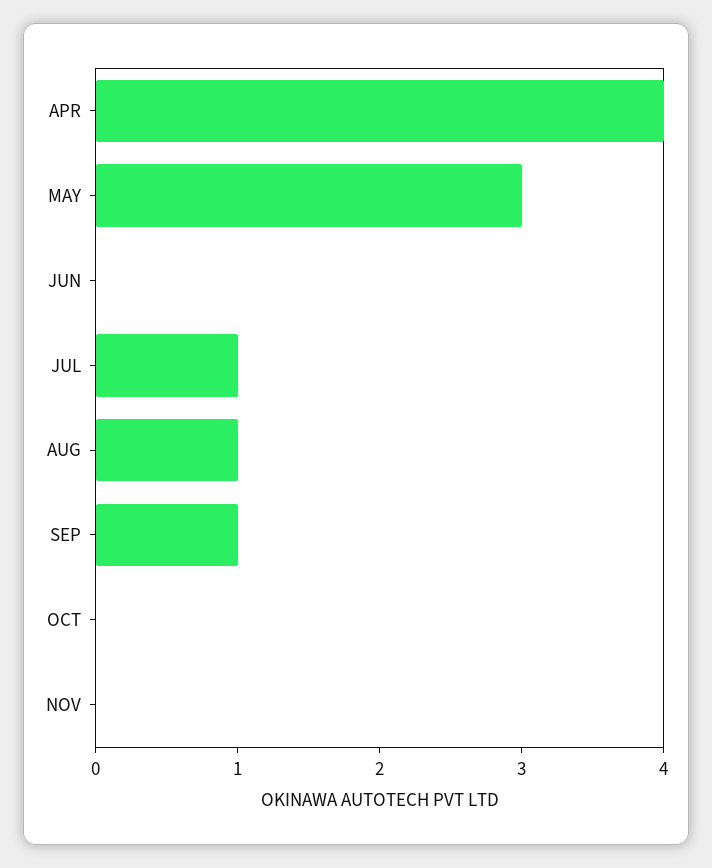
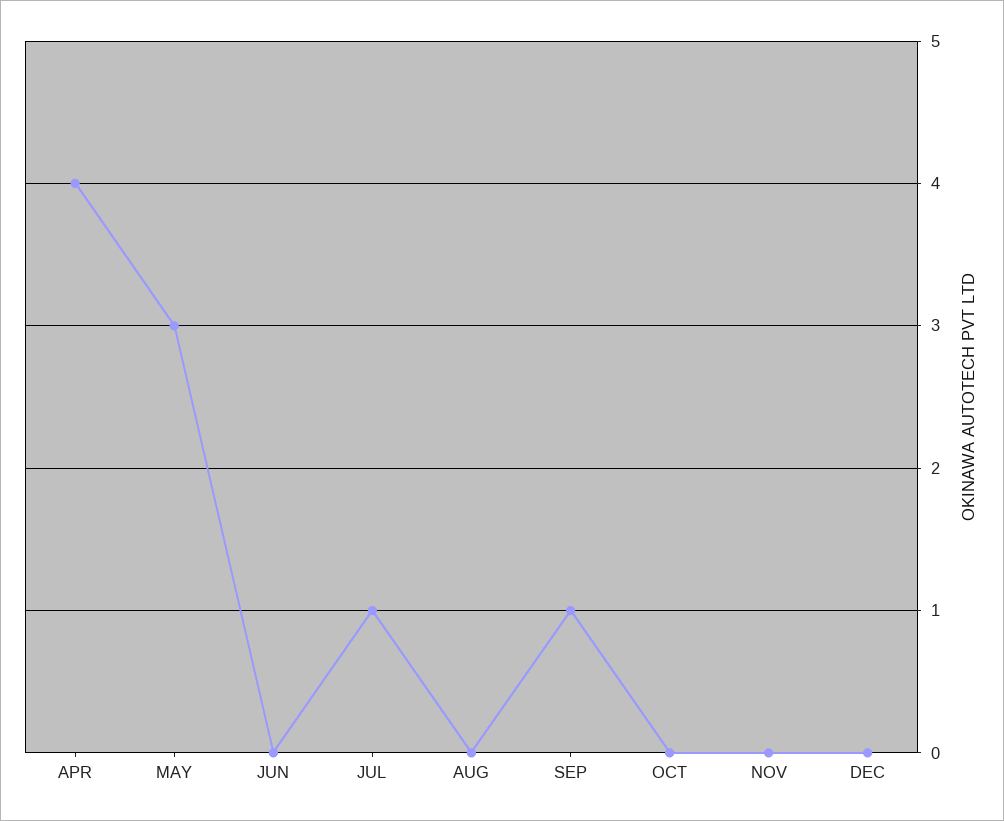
AUG: 1 -> 0
DEC: none -> 0

